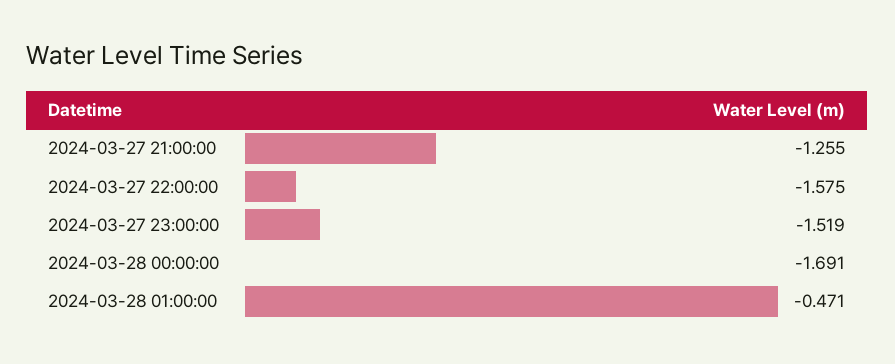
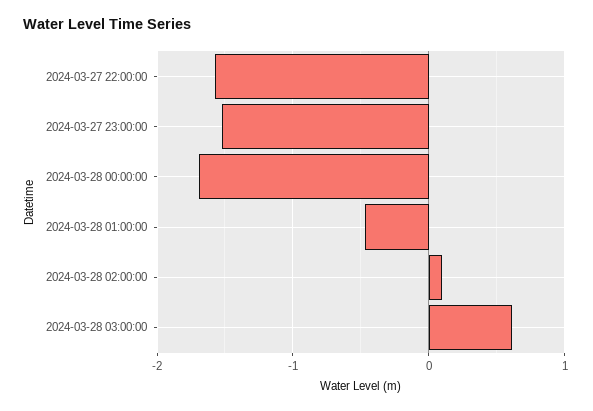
2024-03-27 21:00:00: -1.255 -> none
2024-03-28 02:00:00: none -> 0.1
2024-03-28 03:00:00: none -> 0.6

